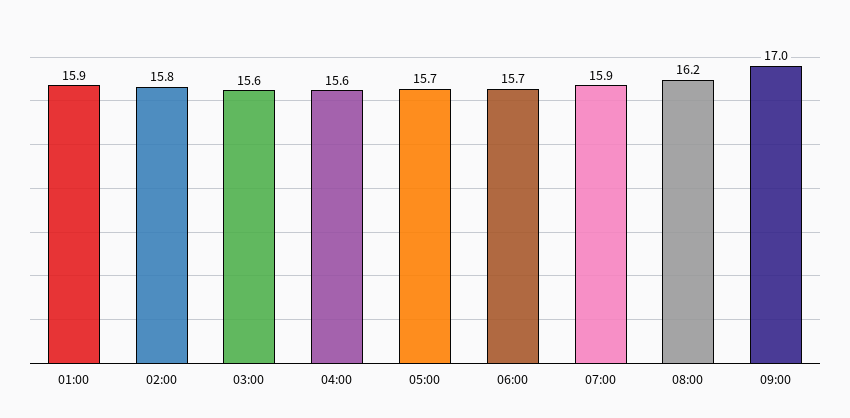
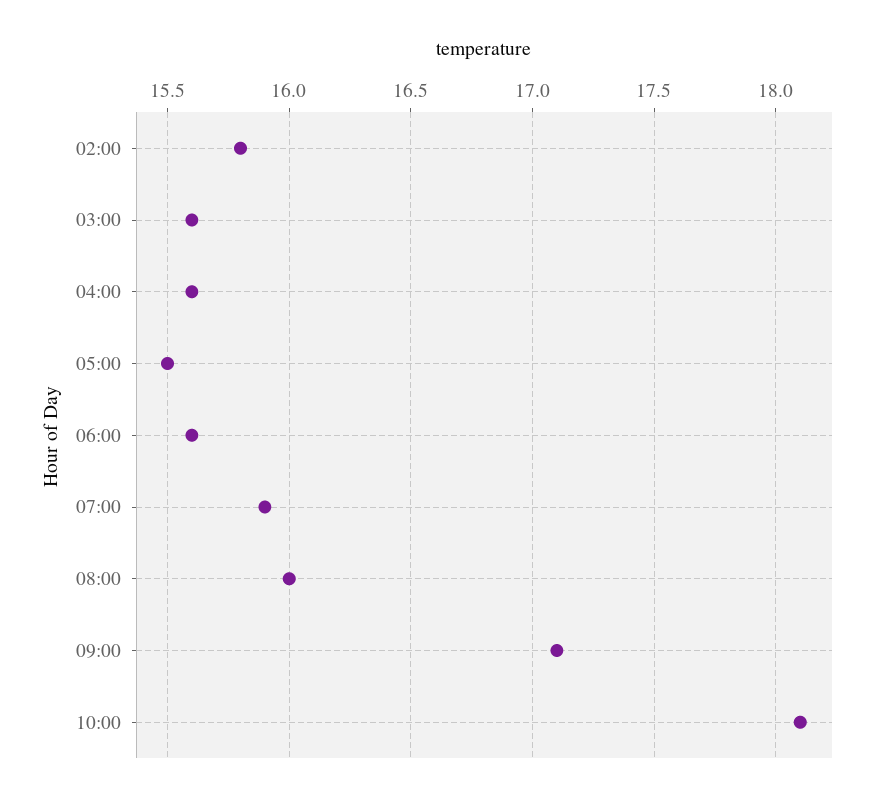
01:00: 15.9 -> none
05:00: 15.7 -> 15.5
06:00: 15.7 -> 15.6
08:00: 16.2 -> 16
09:00: 17 -> 17.1
10:00: none -> 18.1

